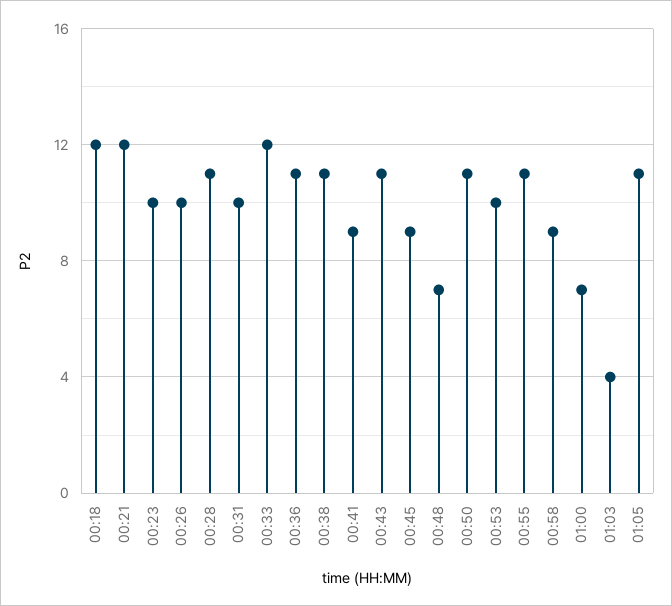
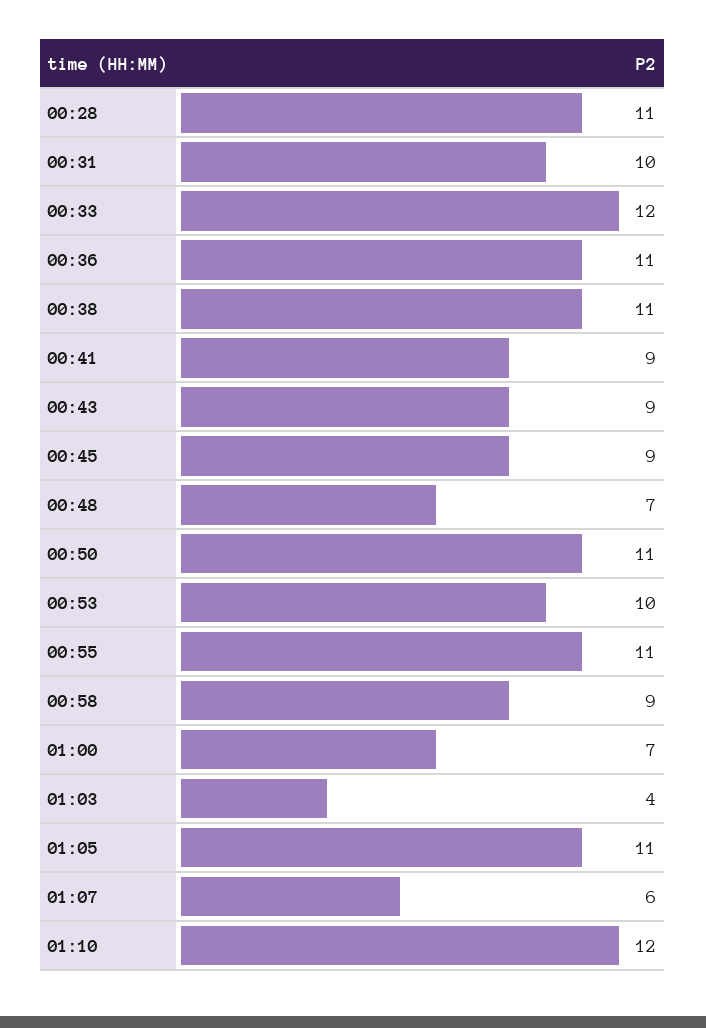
00:18: 12 -> none
00:21: 12 -> none
00:23: 10 -> none
00:26: 10 -> none
00:43: 11 -> 9
01:07: none -> 6
01:10: none -> 12

